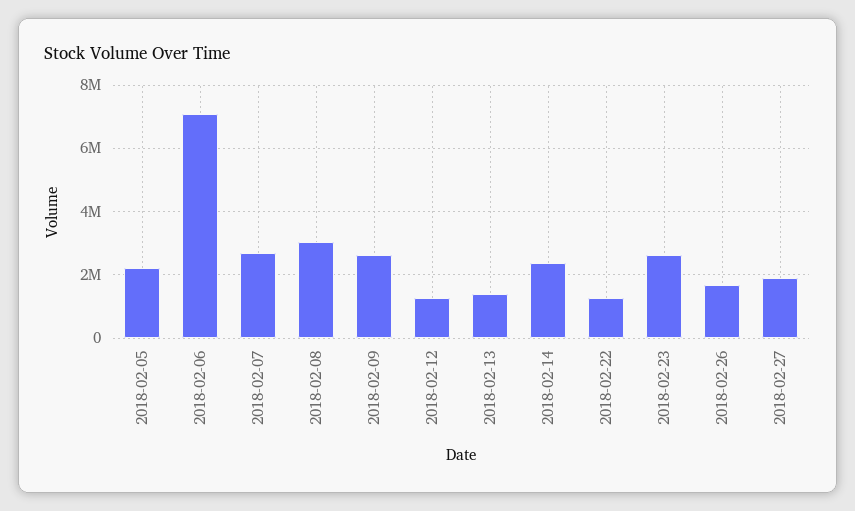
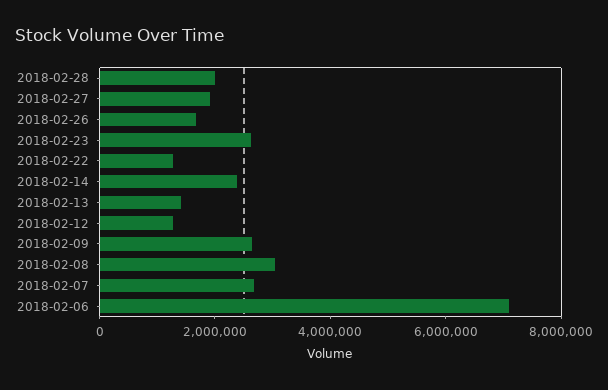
2018-02-05: 2200000 -> none
2018-02-28: none -> 2000000

